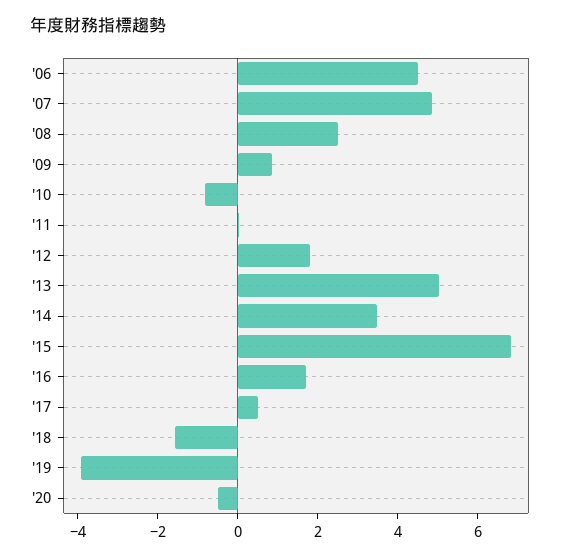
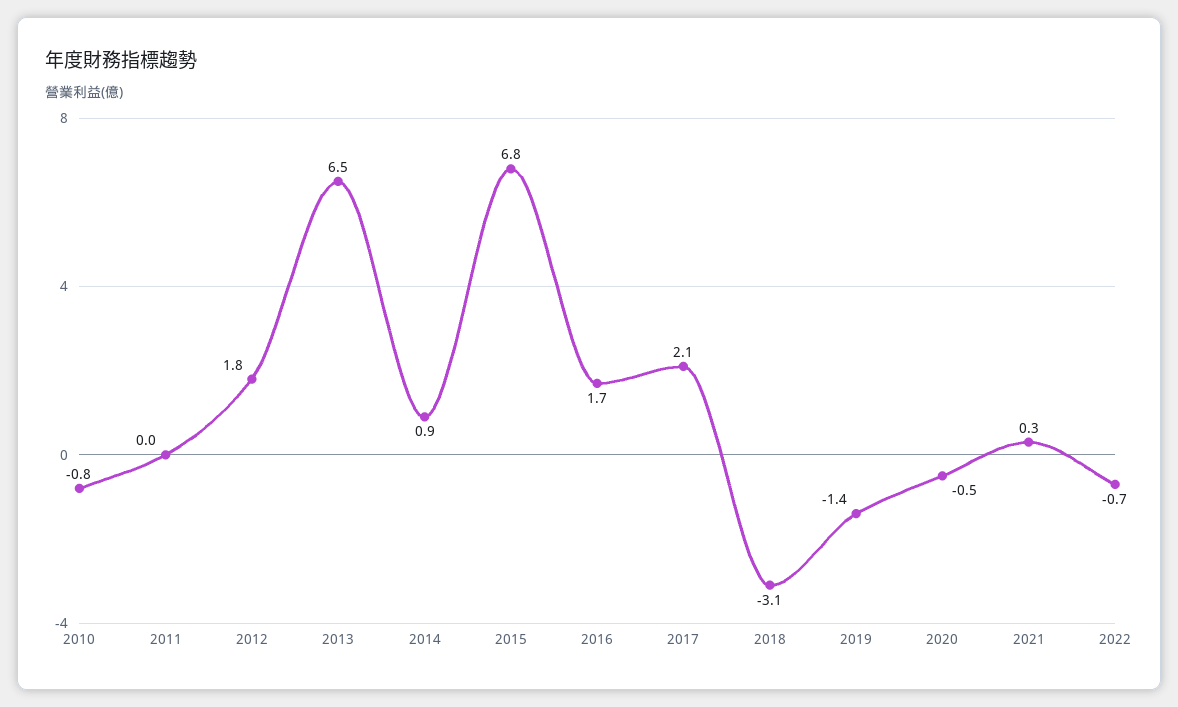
'06: 4.5 -> none
'07: 5 -> none
'08: 2.5 -> none
'09: 1 -> none
'13: 5 -> 6.5
'14: 3.5 -> 0.9
'17: 0.5 -> 2.1
'18: -1.5 -> -3.1
'19: -4 -> -1.4
2021: none -> 0.3
2022: none -> -0.7

